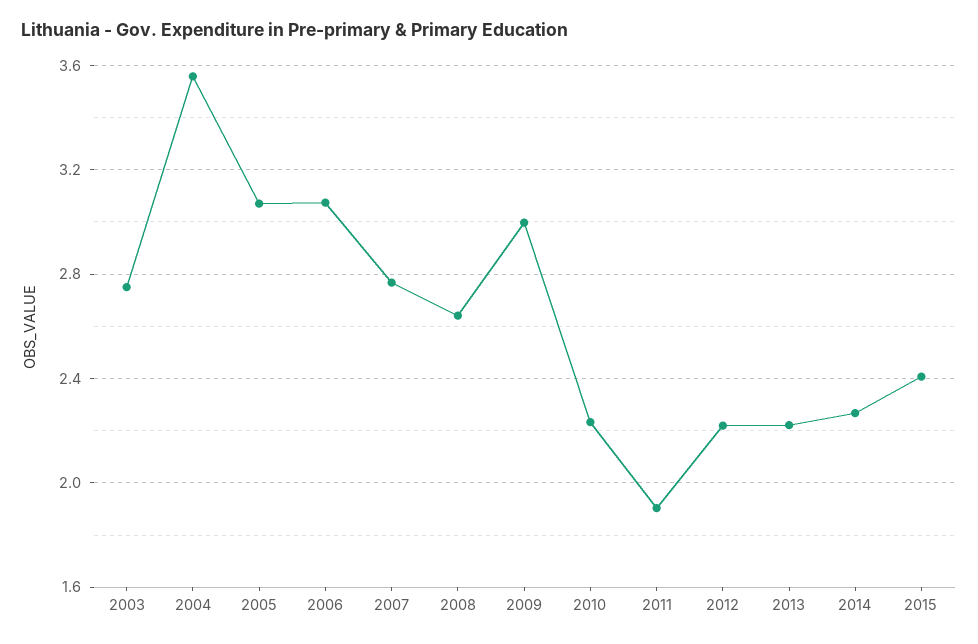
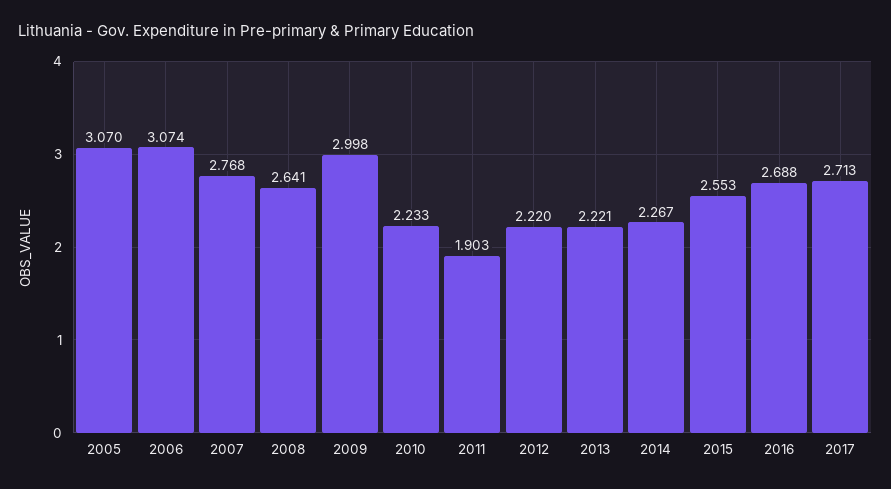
2003: 2.75 -> none
2004: 3.55 -> none
2015: 2.4 -> 2.553
2016: none -> 2.688
2017: none -> 2.713

